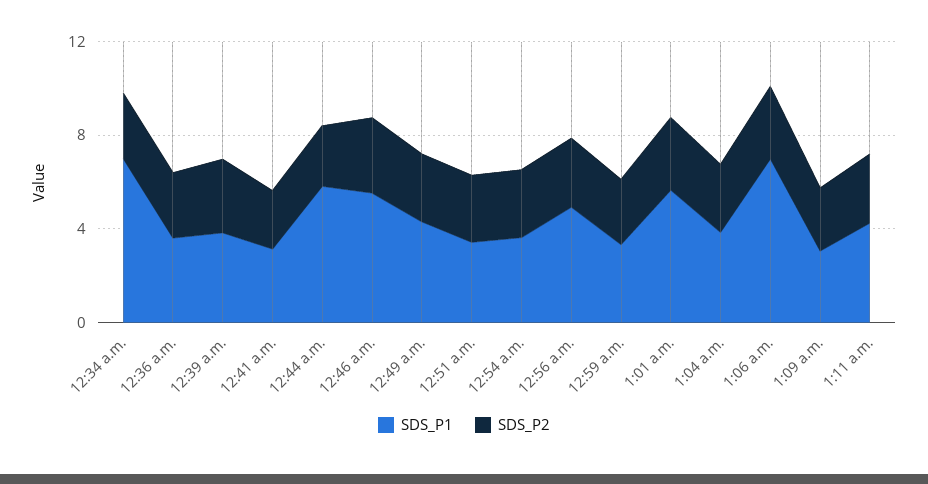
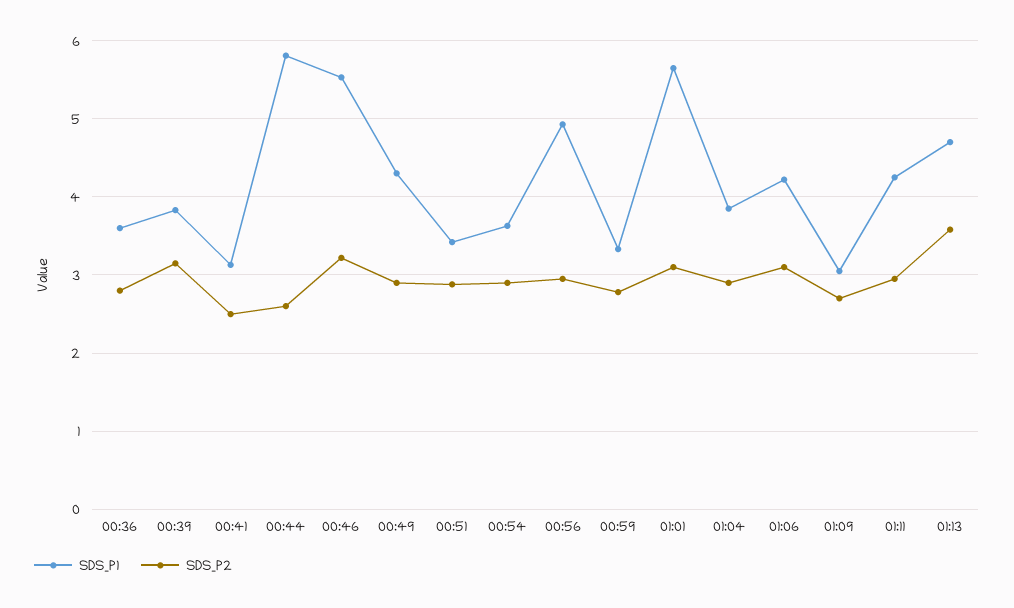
SDS_P1, 12:34 a.m.: 7 -> none
SDS_P2, 12:34 a.m.: 3 -> none
SDS_P1, 1:06 a.m.: 7 -> 4.2
SDS_P1, 01:13: none -> 4.7
SDS_P2, 01:13: none -> 3.6

